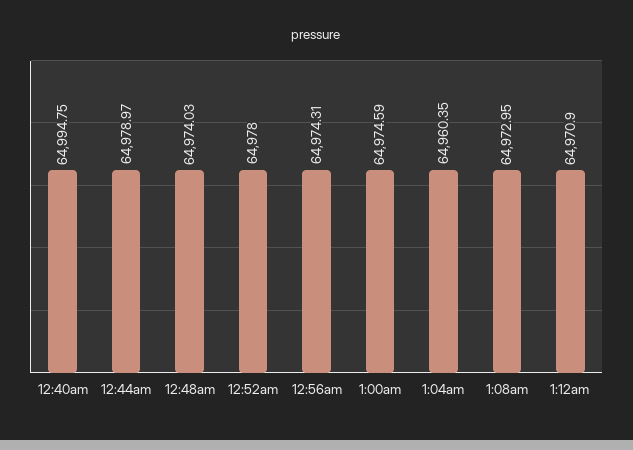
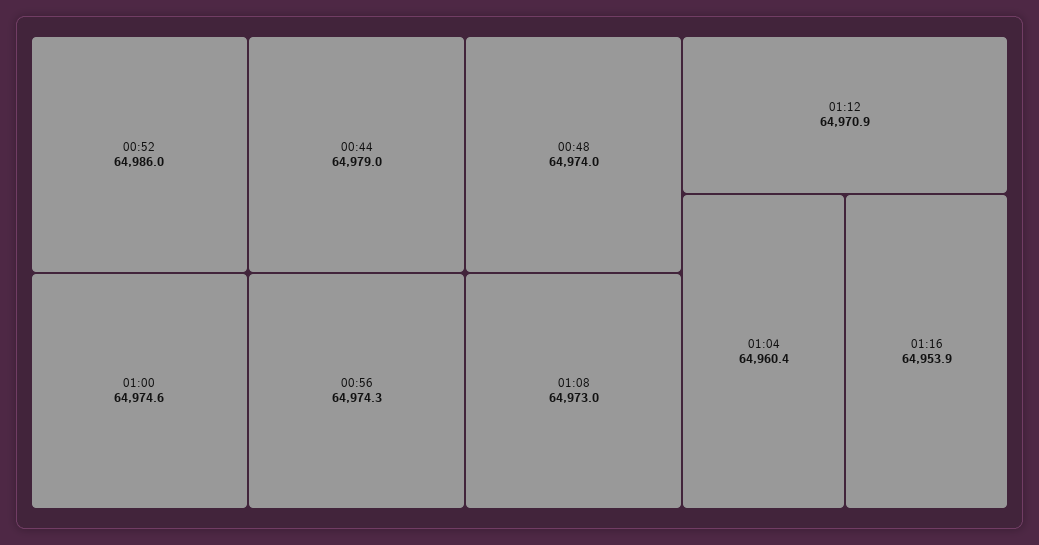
12:40am: 64994.75 -> none
12:52am: 64978 -> 64986
01:16: none -> 64953.9

